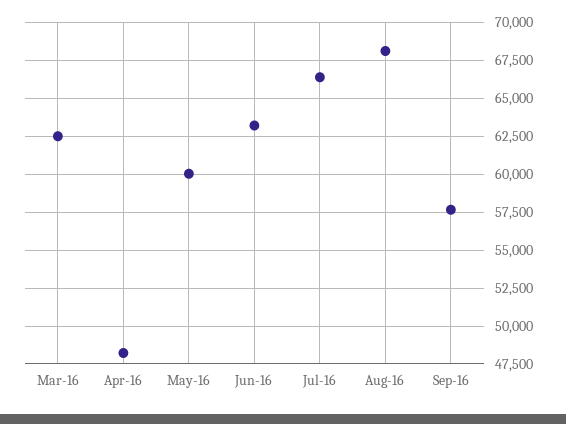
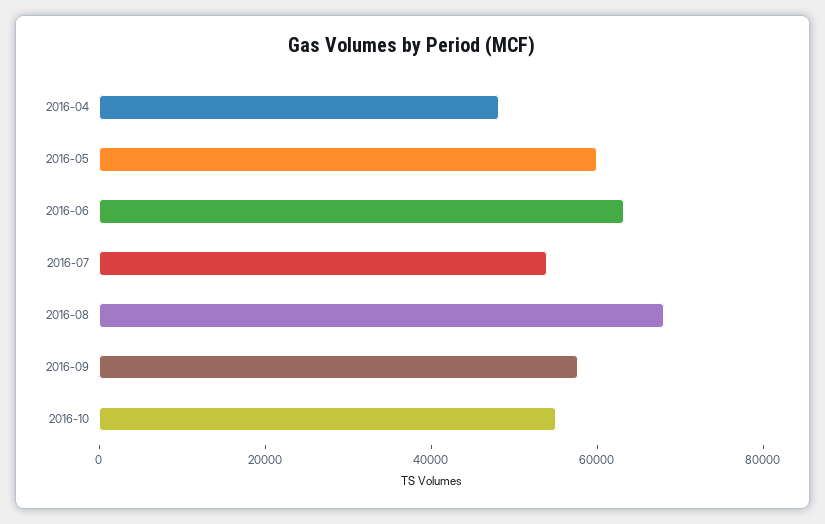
Mar-16: 62500 -> none
Jul-16: 66500 -> 55000
2016-10: none -> 55000

